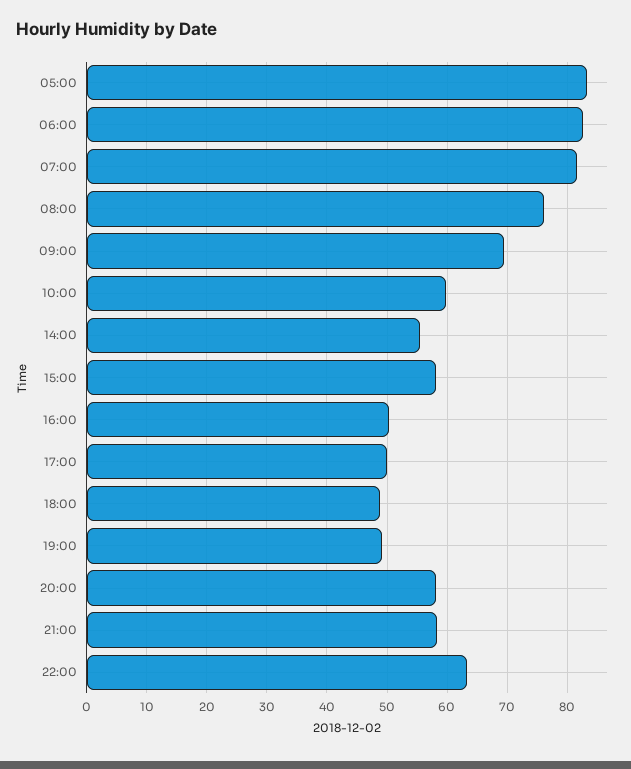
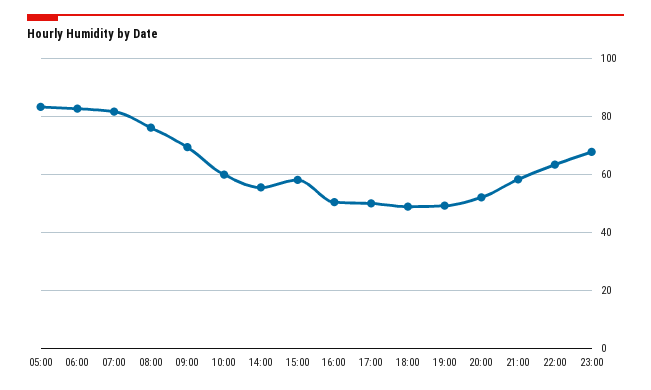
20:00: 58 -> 52.5
23:00: none -> 67.5

